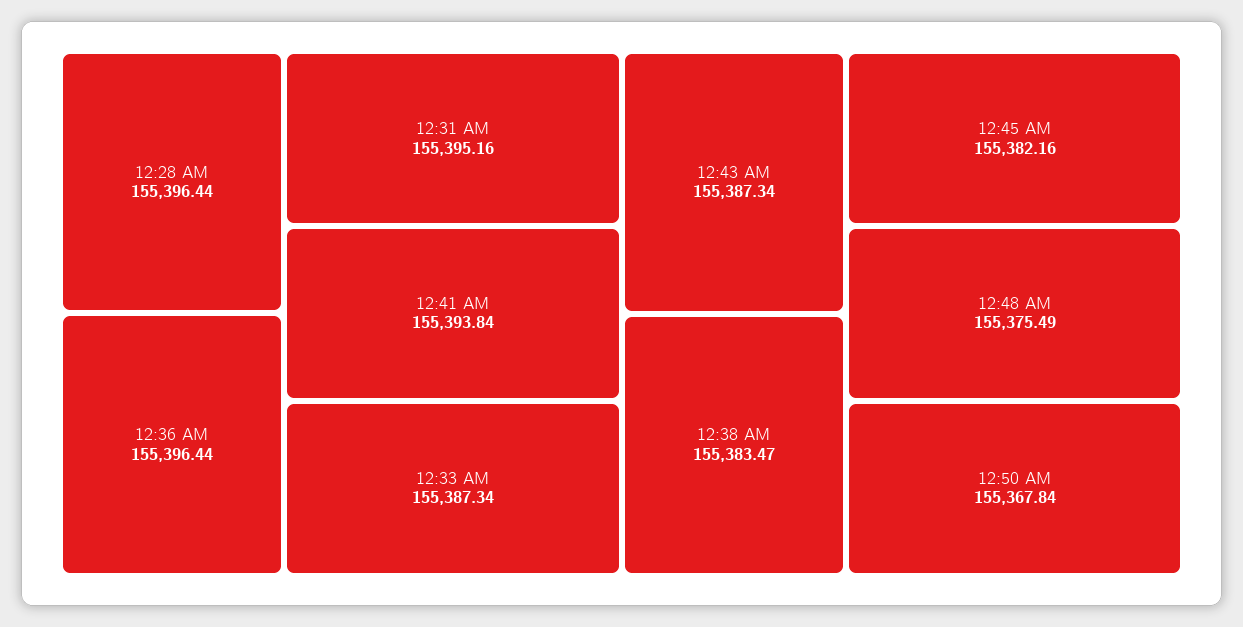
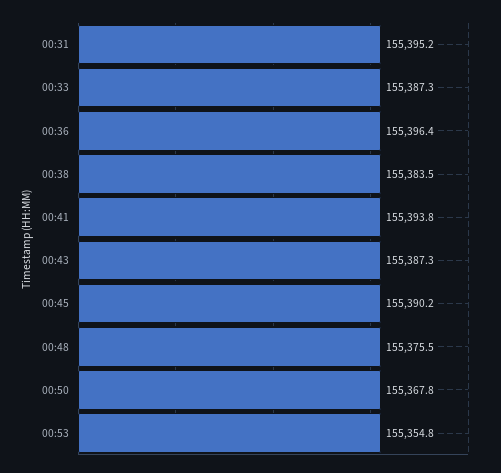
12:28 AM: 155396.44 -> none
12:45 AM: 155382.16 -> 155390.2
00:53: none -> 155354.8

